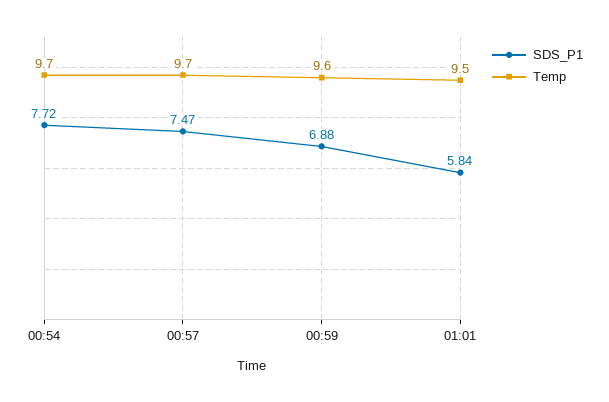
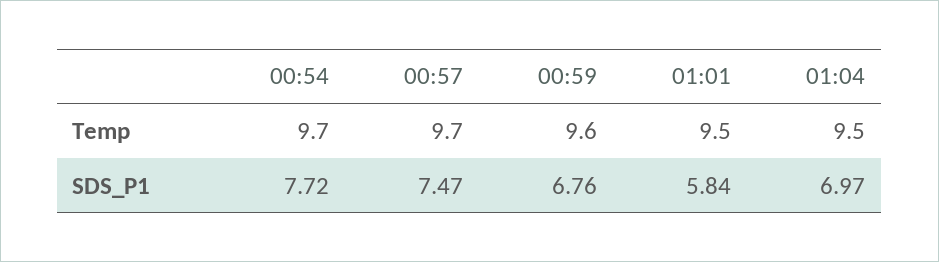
SDS_P1, 00:59: 6.88 -> 6.76
Temp, 01:04: none -> 9.5
SDS_P1, 01:04: none -> 6.97

